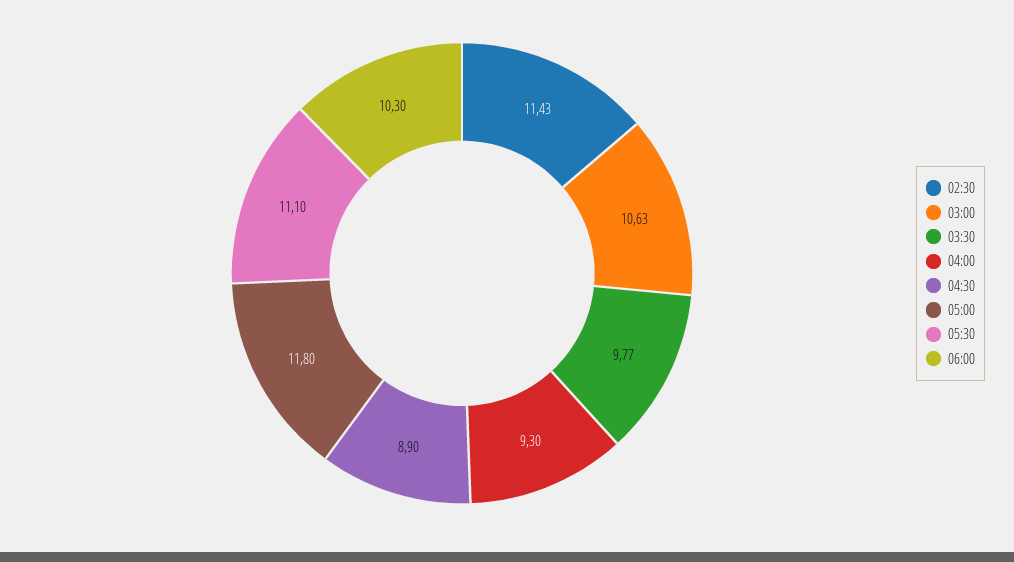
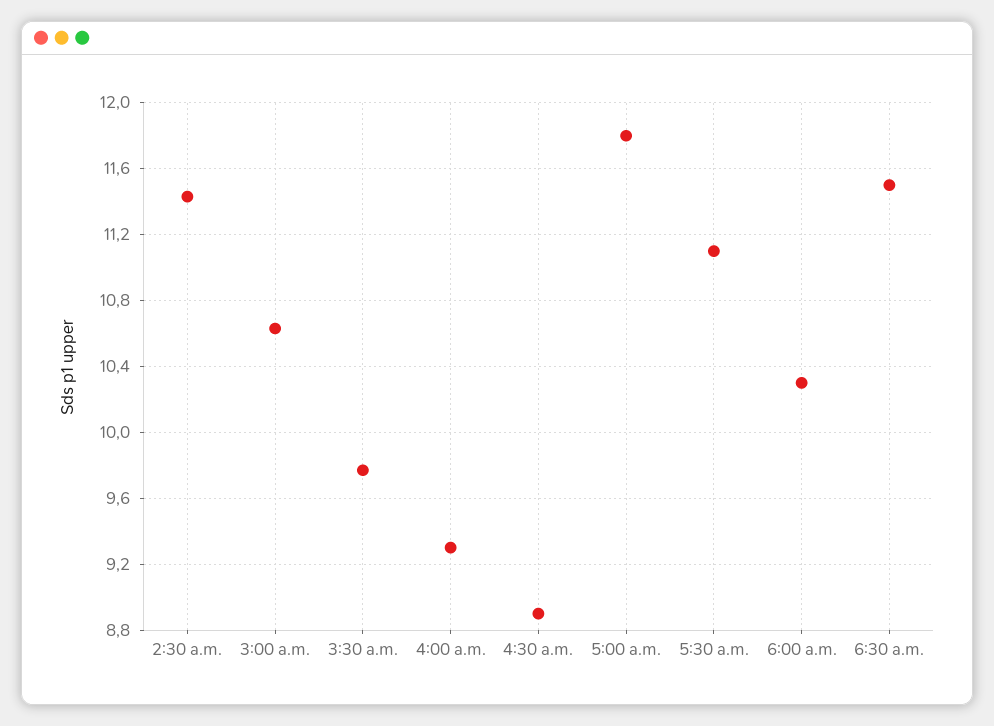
6:30 a.m.: none -> 11.5

